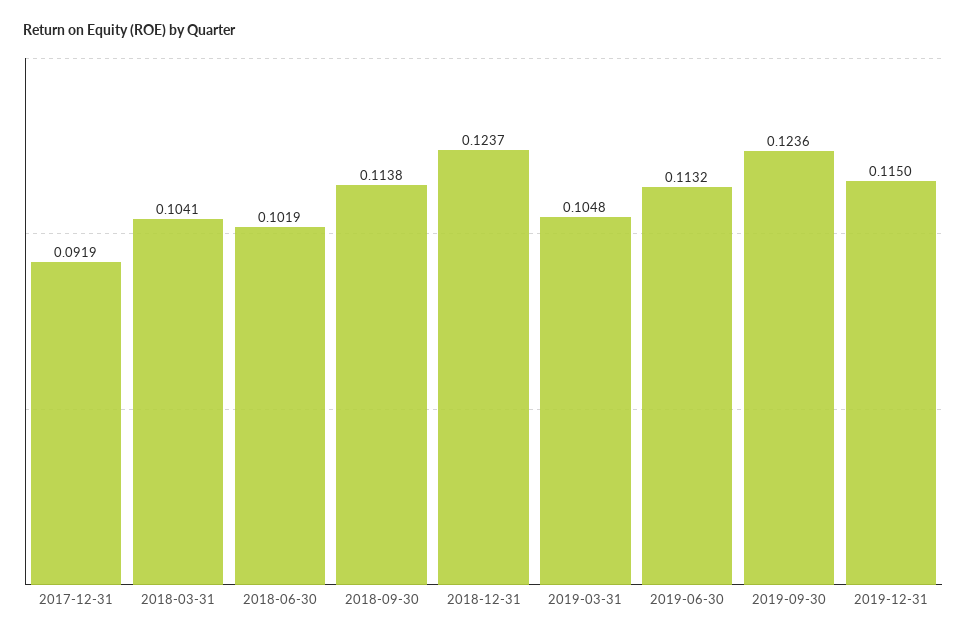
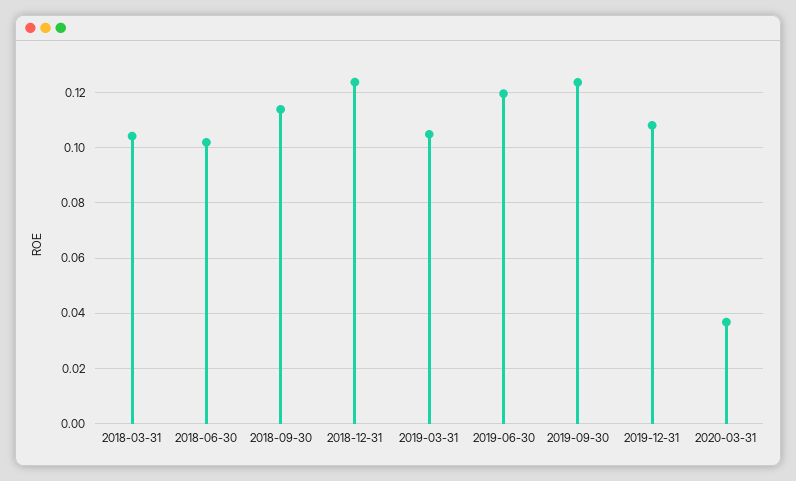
2017-12-31: 0.0919 -> none
2019-06-30: 0.1132 -> 0.12
2019-12-31: 0.115 -> 0.1075
2020-03-31: none -> 0.0375

